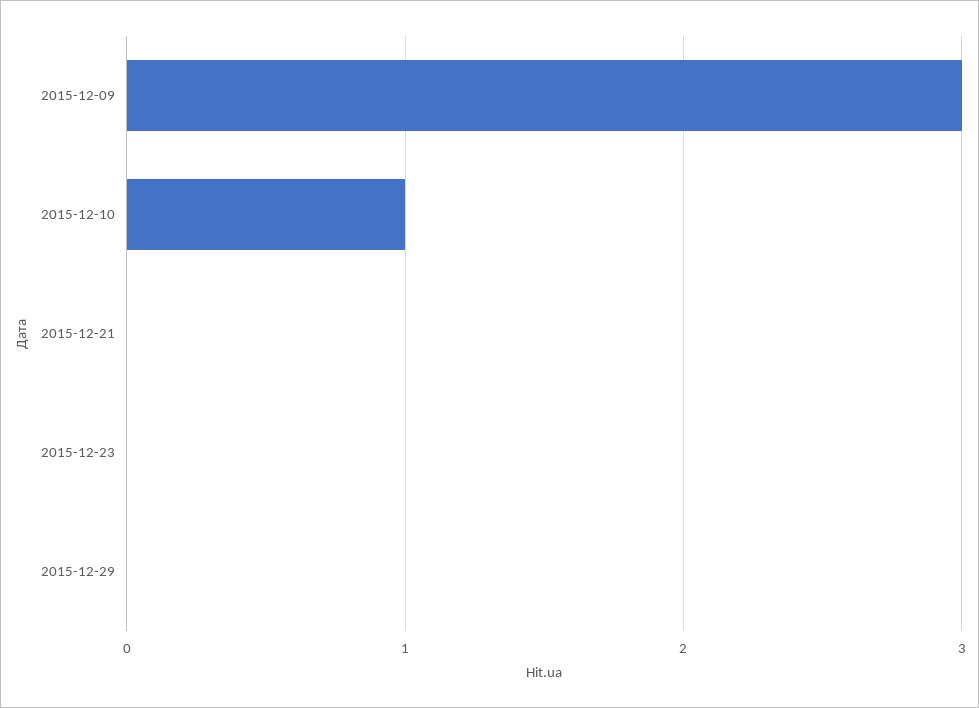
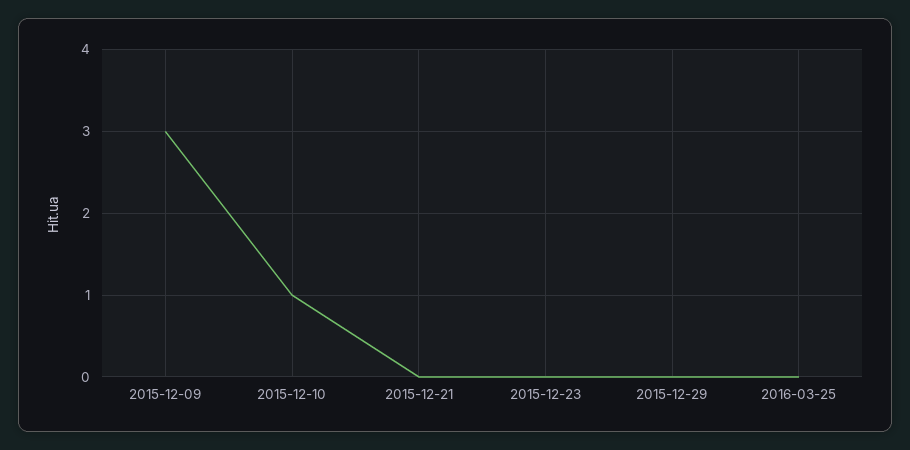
2016-03-25: none -> 0

